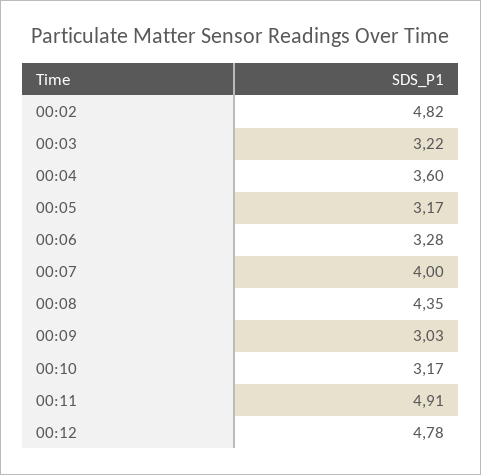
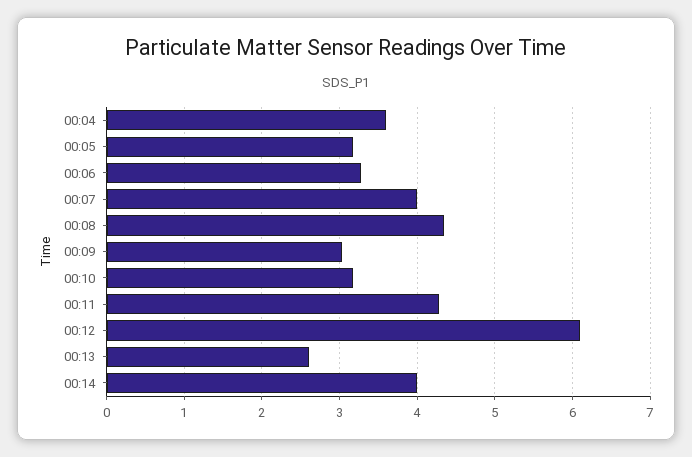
00:02: 4.82 -> none
00:03: 3.22 -> none
00:11: 4.91 -> 4.3
00:12: 4.78 -> 6.1
00:13: none -> 2.6
00:14: none -> 4

